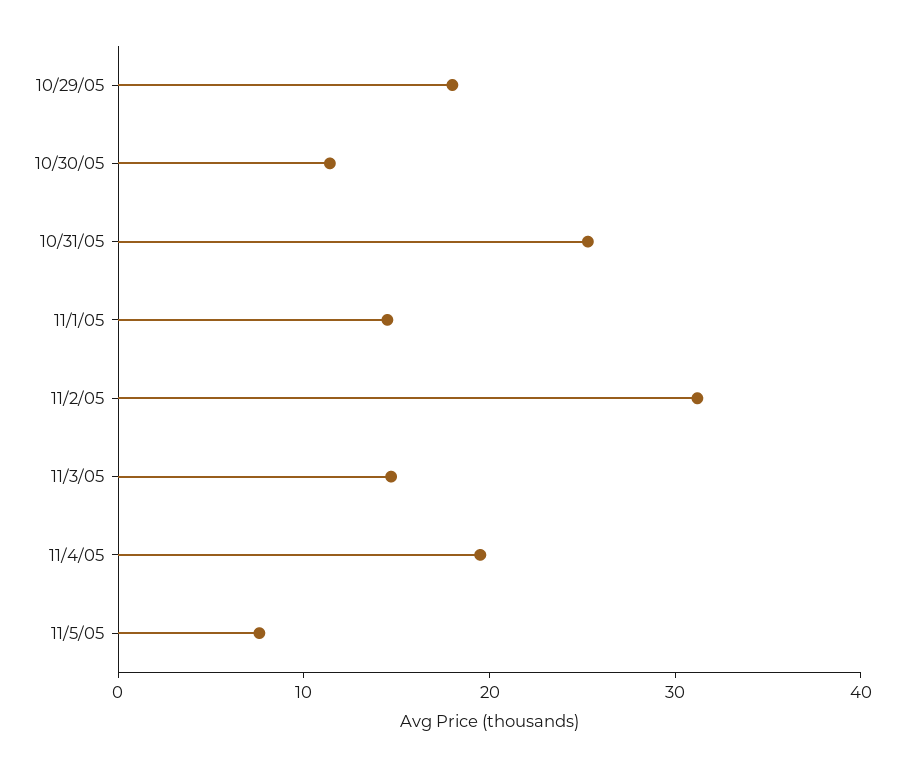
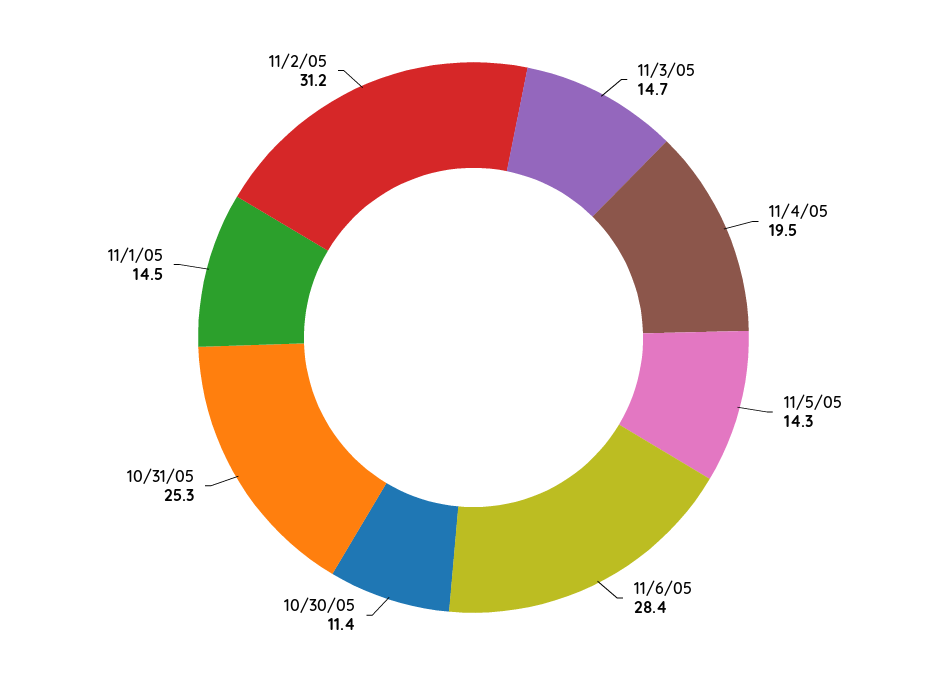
10/29/05: 18 -> none
11/5/05: 8 -> 14.3
11/6/05: none -> 28.4

